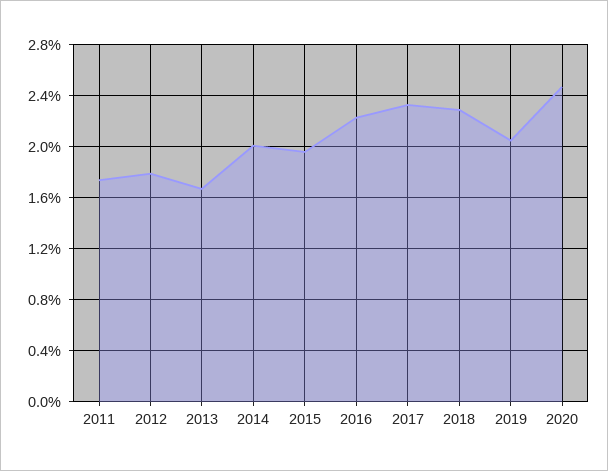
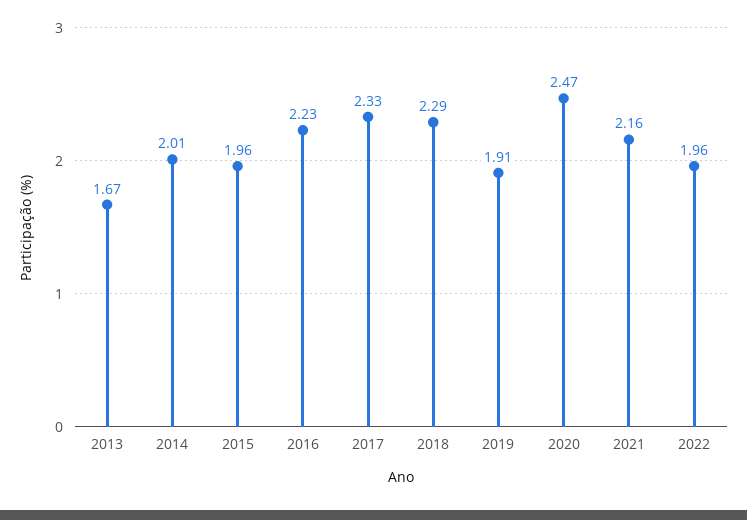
2011: 1.75 -> none
2012: 1.8 -> none
2019: 2.05 -> 1.91
2021: none -> 2.16
2022: none -> 1.96

